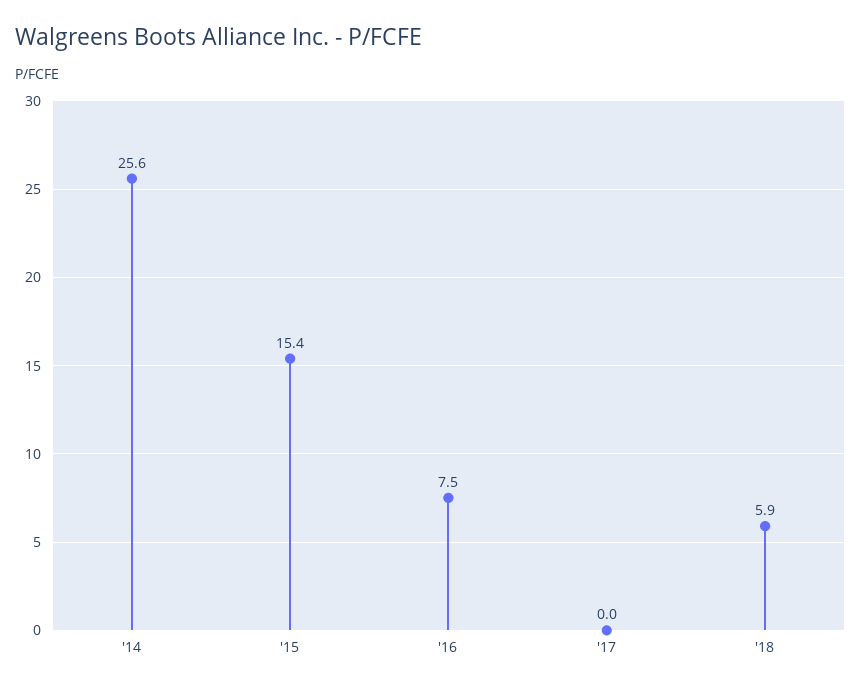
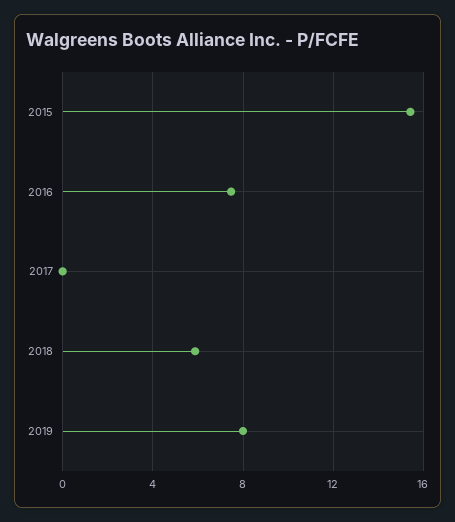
'14: 25.6 -> none
2019: none -> 8

